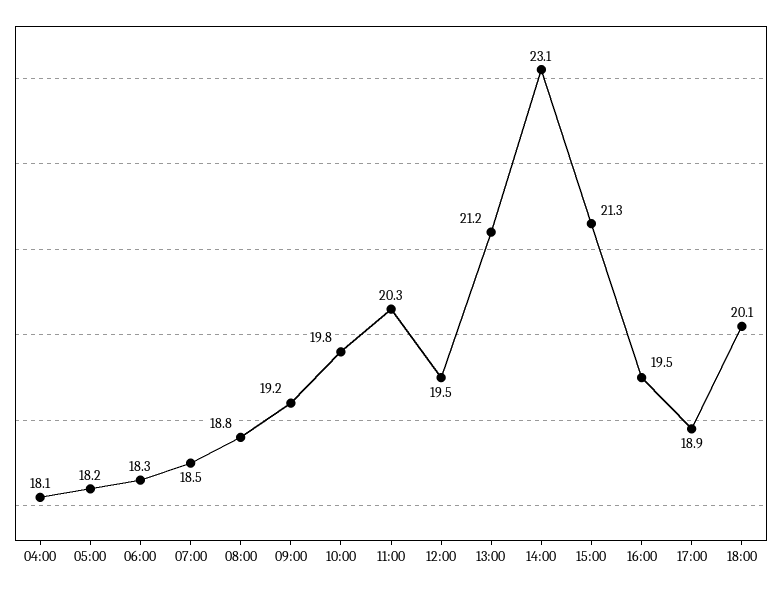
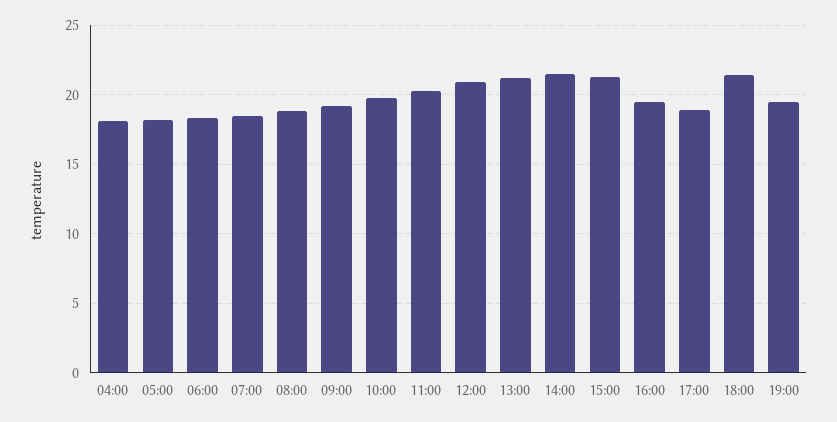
12:00: 19.5 -> 21
14:00: 23.1 -> 21.5
18:00: 20.1 -> 21.5
19:00: none -> 19.5

